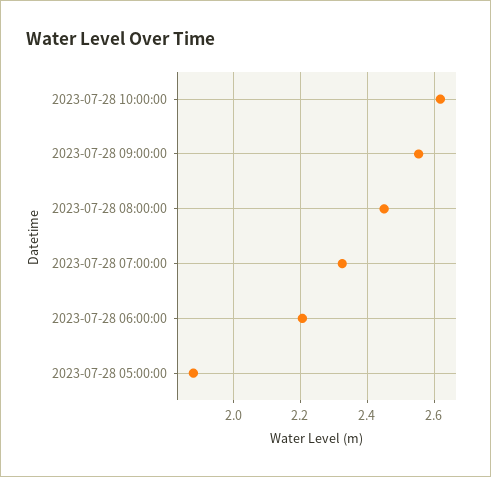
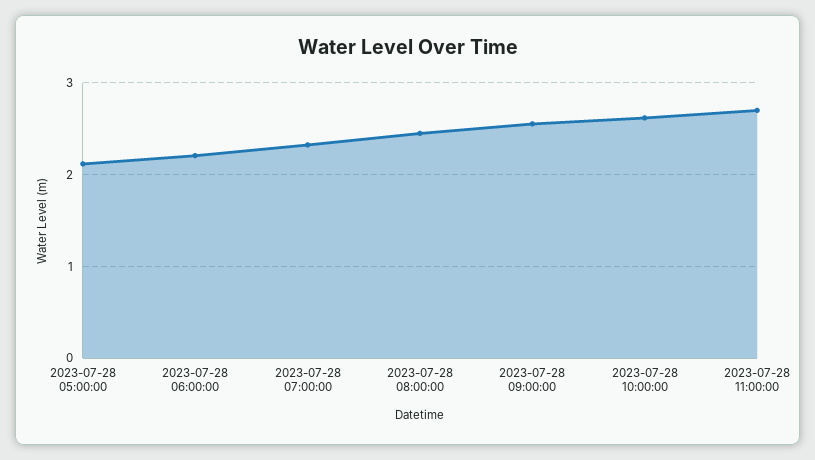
2023-07-28 05:00:00: 1.88 -> 2.1
2023-07-28 11:00:00: none -> 2.7

